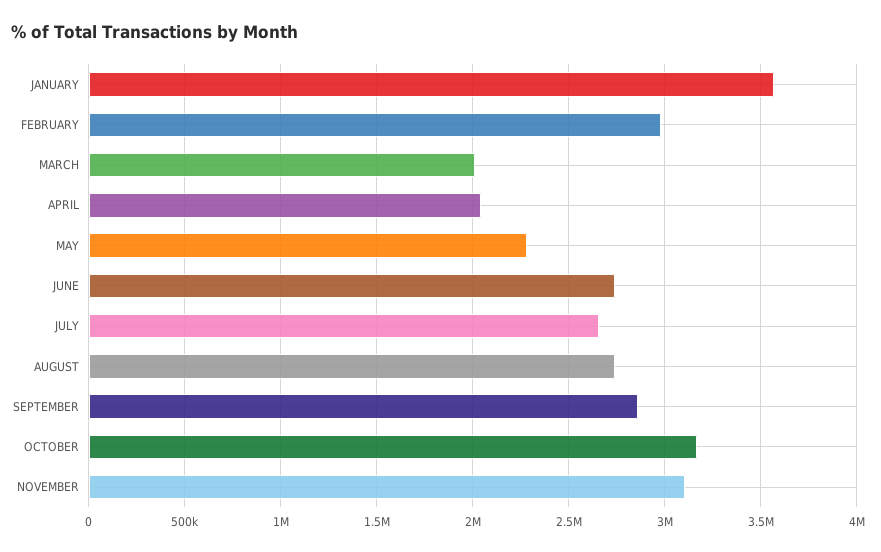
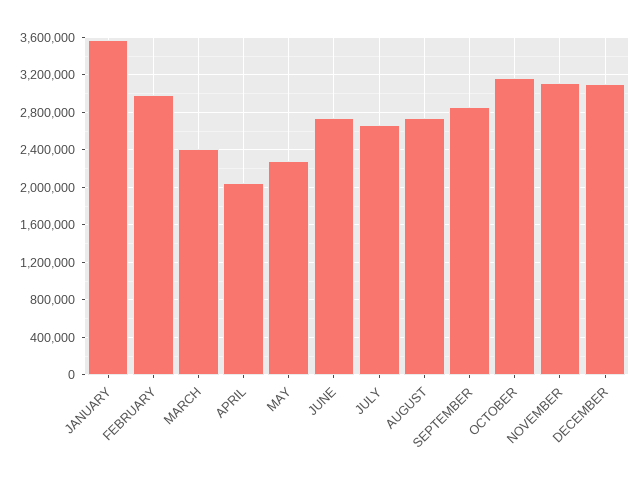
MARCH: 2000000 -> 2400000
DECEMBER: none -> 3100000

